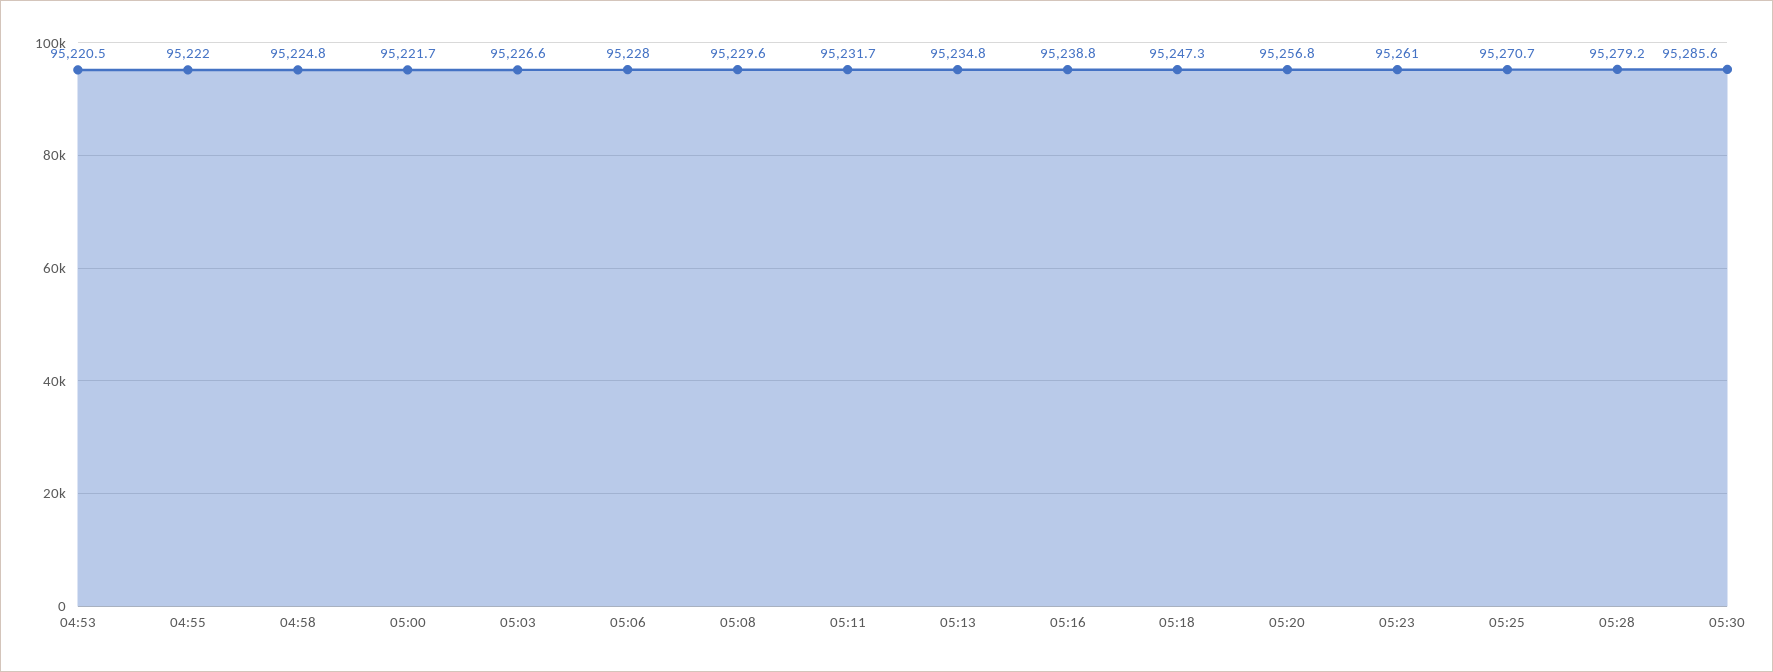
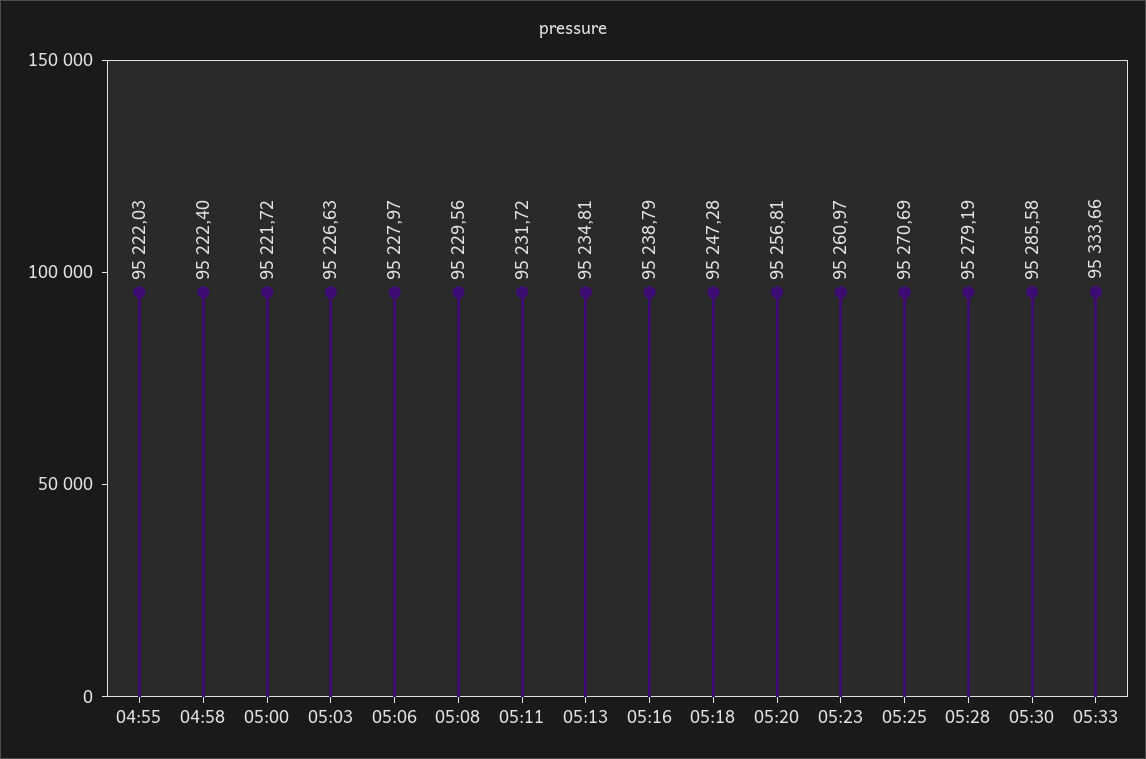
04:53: 95220.5 -> none
04:58: 95224.8 -> 95222.4
05:33: none -> 95333.66

